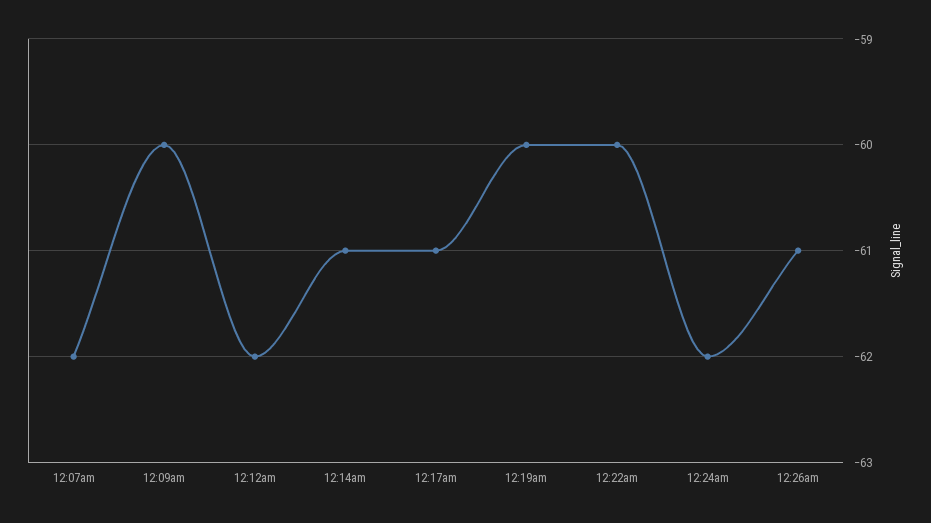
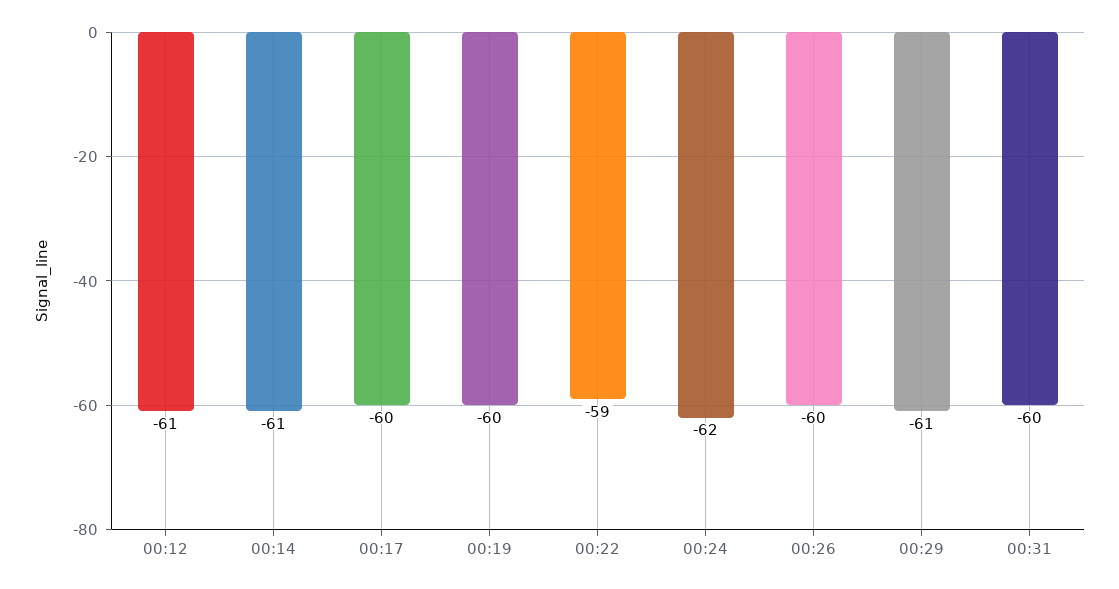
12:07am: -62 -> none
12:09am: -60 -> none
12:12am: -62 -> -61
12:17am: -61 -> -60
12:22am: -60 -> -59
12:26am: -61 -> -60
00:29: none -> -61
00:31: none -> -60

